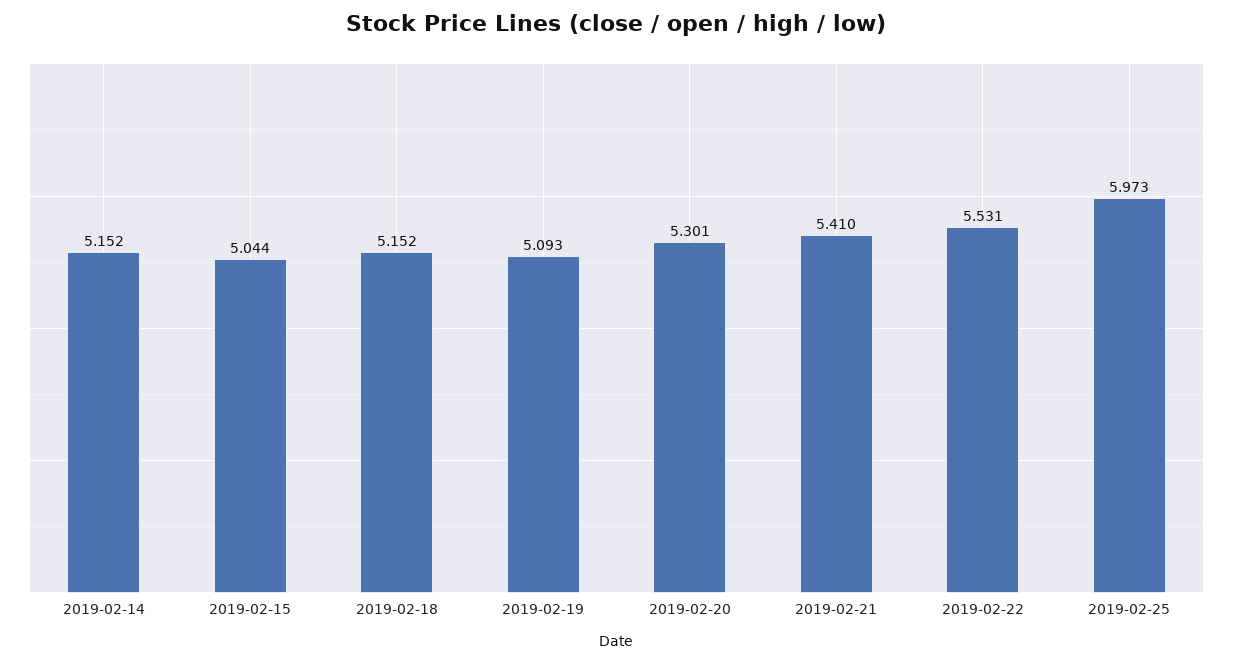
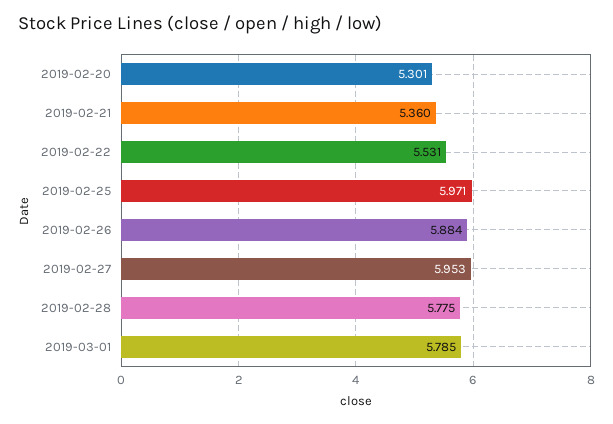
2019-02-14: 5.152 -> none
2019-02-15: 5.044 -> none
2019-02-18: 5.152 -> none
2019-02-19: 5.093 -> none
2019-02-21: 5.41 -> 5.36
2019-02-25: 5.973 -> 5.971
2019-02-26: none -> 5.884
2019-02-27: none -> 5.953
2019-02-28: none -> 5.775
2019-03-01: none -> 5.785

